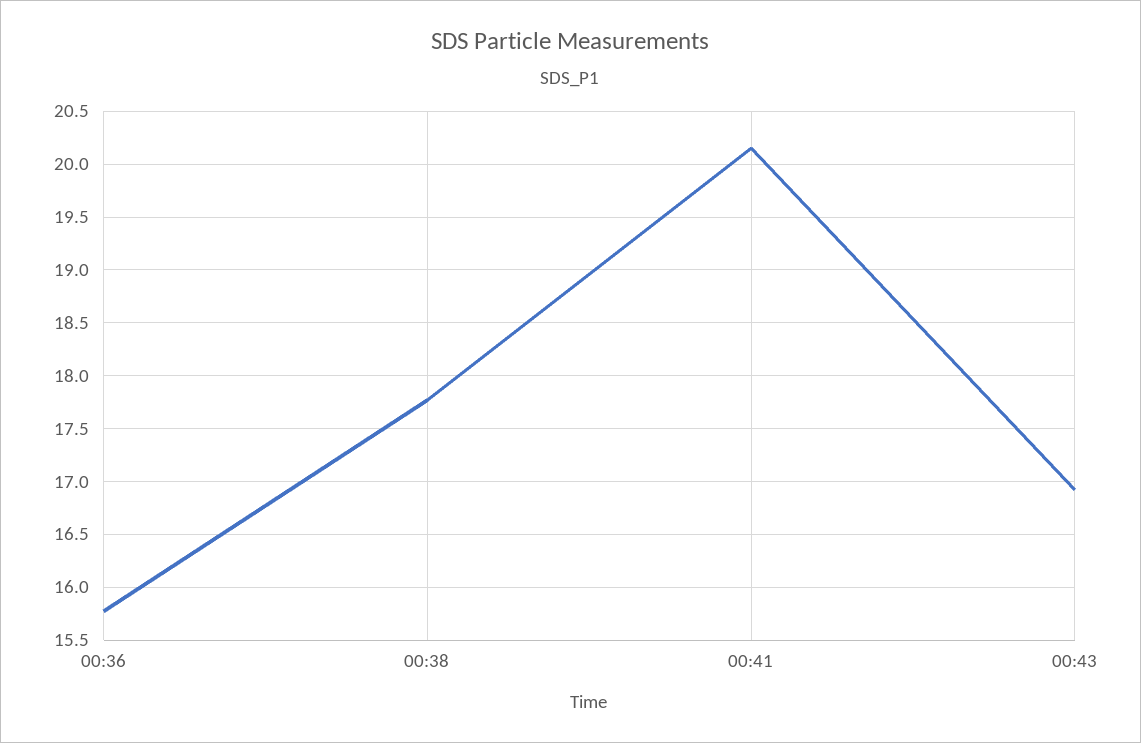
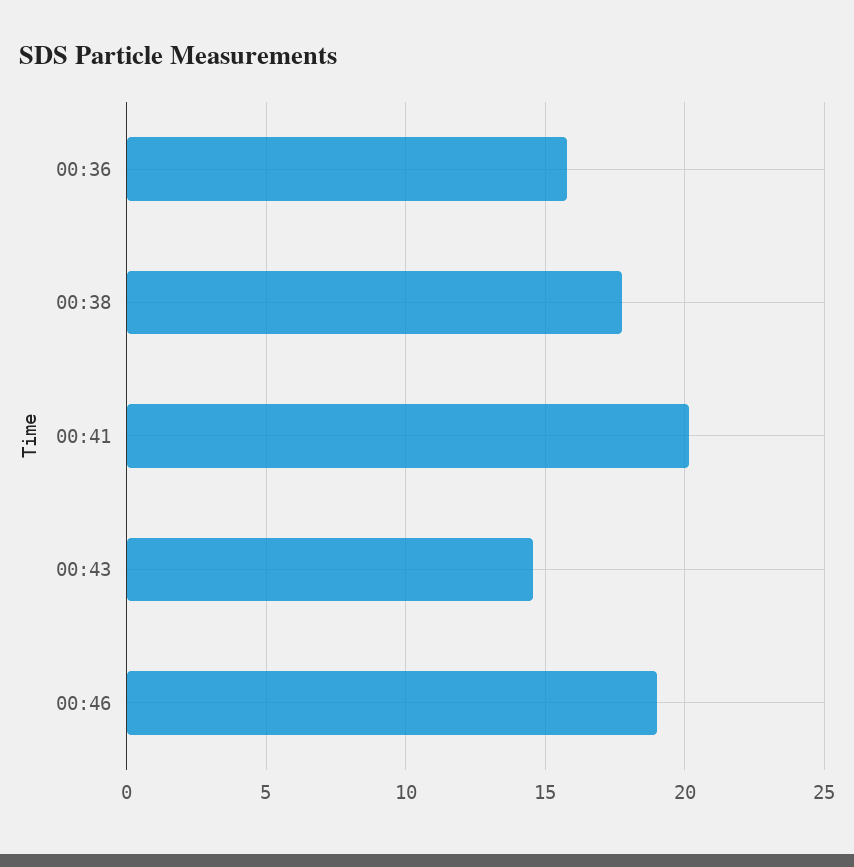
00:43: 16.9 -> 14.5
00:46: none -> 19

